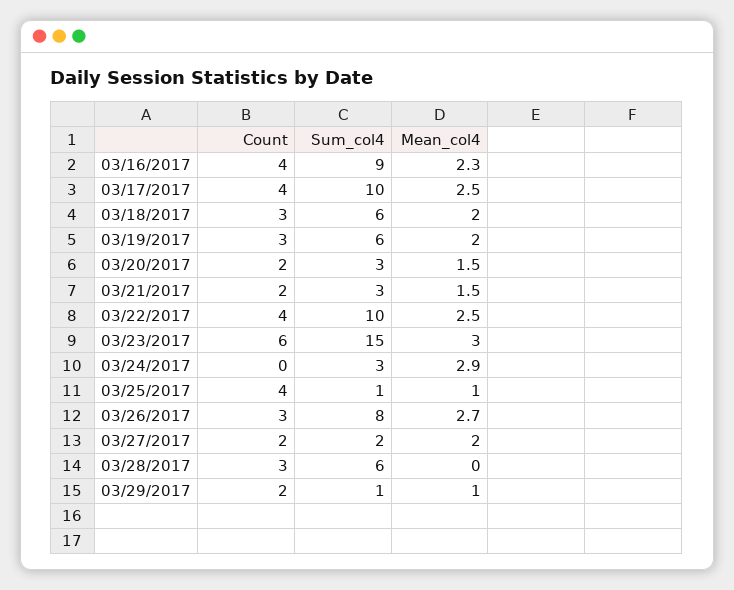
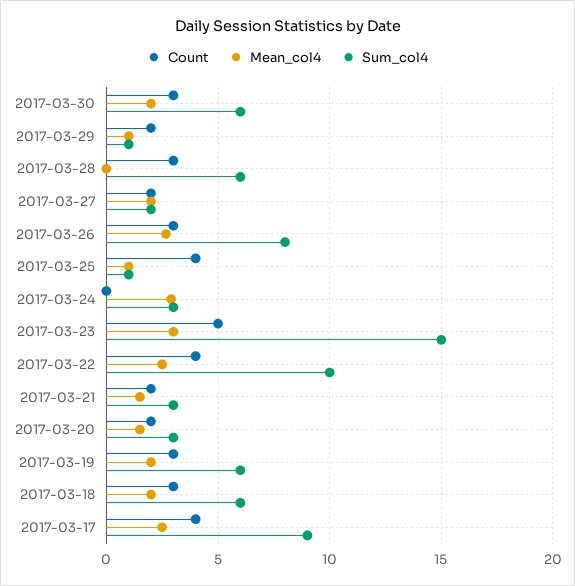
Count, 03/16/2017: 4 -> none
Sum_col4, 03/16/2017: 9 -> none
Mean_col4, 03/16/2017: 2.3 -> none
Sum_col4, 03/17/2017: 10 -> 9
Count, 03/23/2017: 6 -> 5
Count, 2017-03-30: none -> 3
Mean_col4, 2017-03-30: none -> 2
Sum_col4, 2017-03-30: none -> 6

